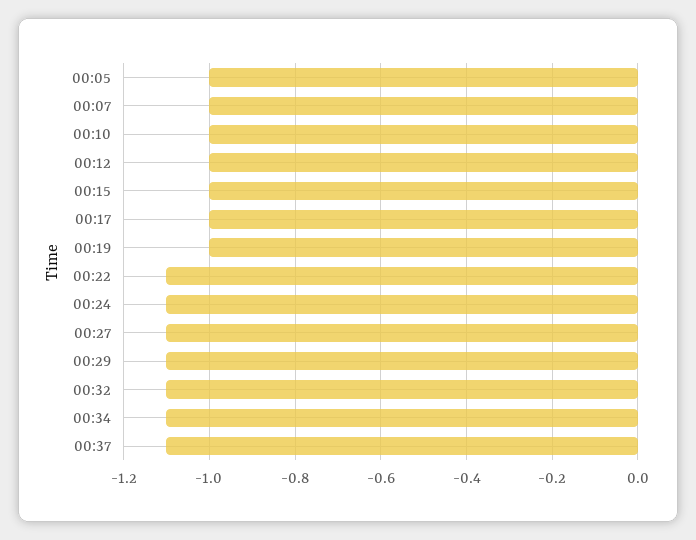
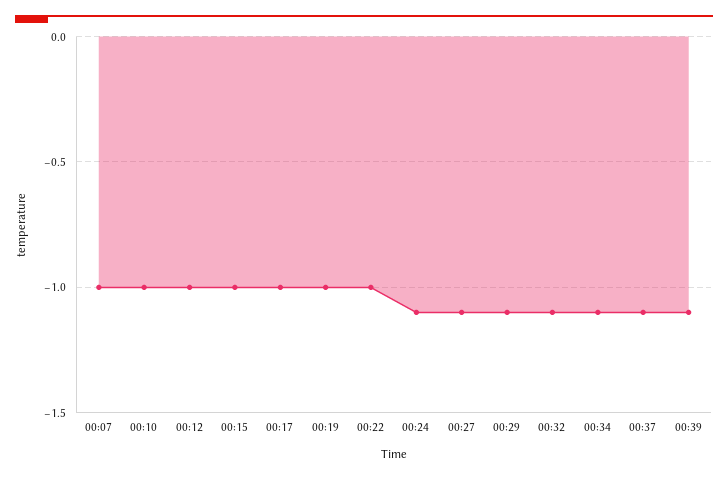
00:05: -1 -> none
00:22: -1.1 -> -1
00:39: none -> -1.1

